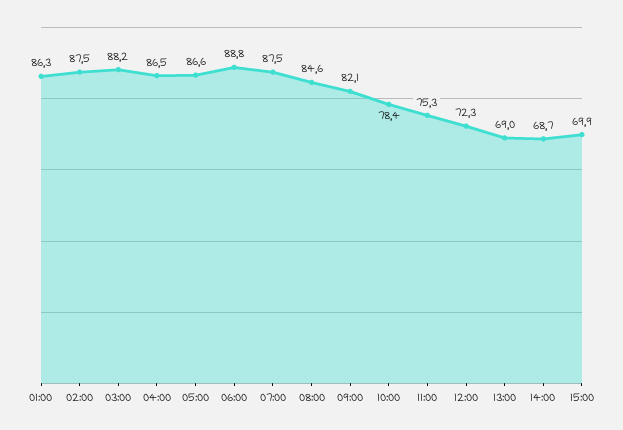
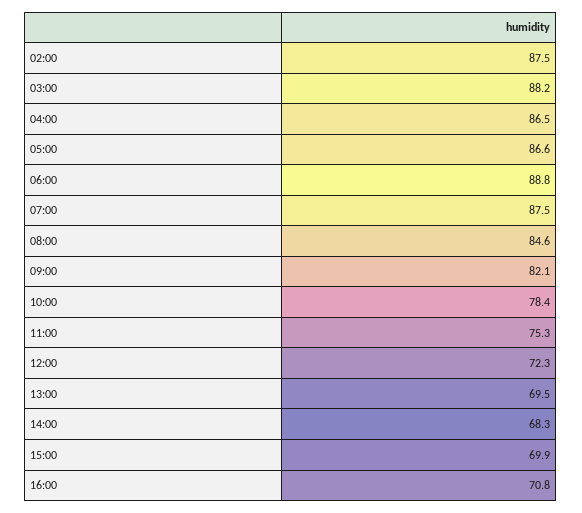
01:00: 86.3 -> none
13:00: 69 -> 69.5
14:00: 68.7 -> 68.3
16:00: none -> 70.8

